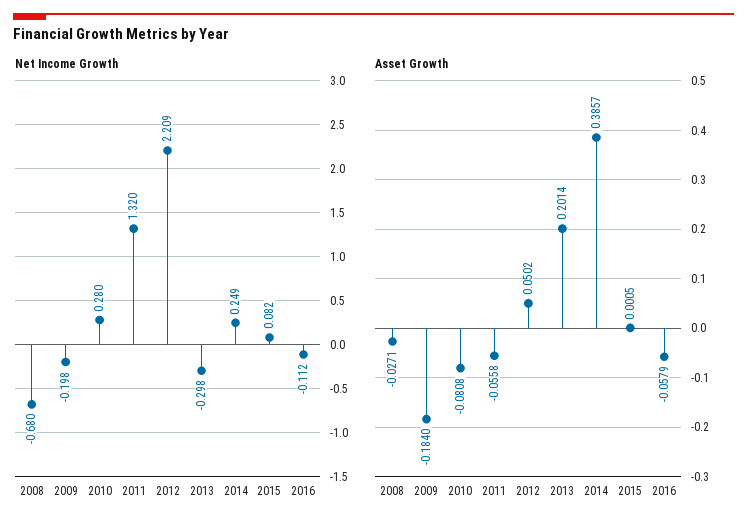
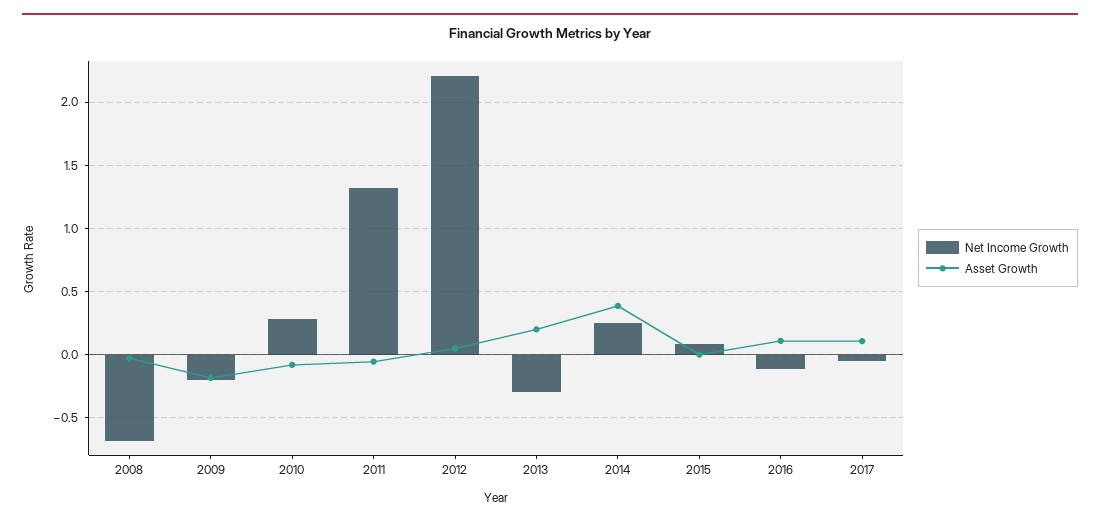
Asset Growth, 2016: -0.0579 -> 0.1
Net Income Growth, 2017: none -> -0.05
Asset Growth, 2017: none -> 0.1

